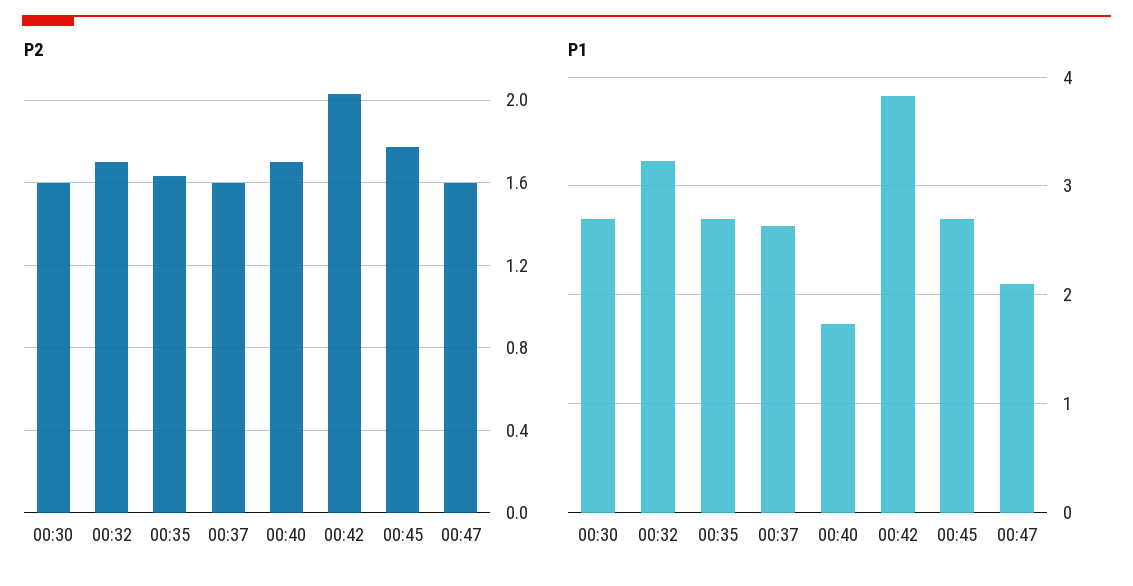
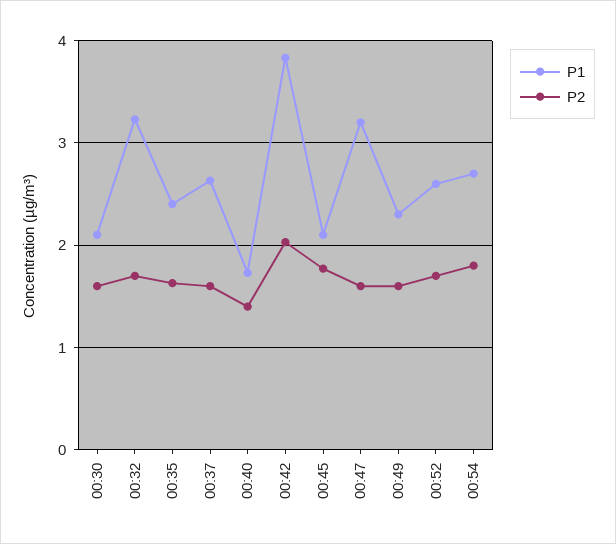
P2, 00:40: 1.7 -> 1.4
P1, 00:30: 2.7 -> 2.1
P1, 00:35: 2.7 -> 2.4
P1, 00:45: 2.7 -> 2.1
P1, 00:47: 2.1 -> 3.2
P1, 00:49: none -> 2.3
P2, 00:49: none -> 1.6
P1, 00:52: none -> 2.6
P2, 00:52: none -> 1.7
P1, 00:54: none -> 2.7
P2, 00:54: none -> 1.8

